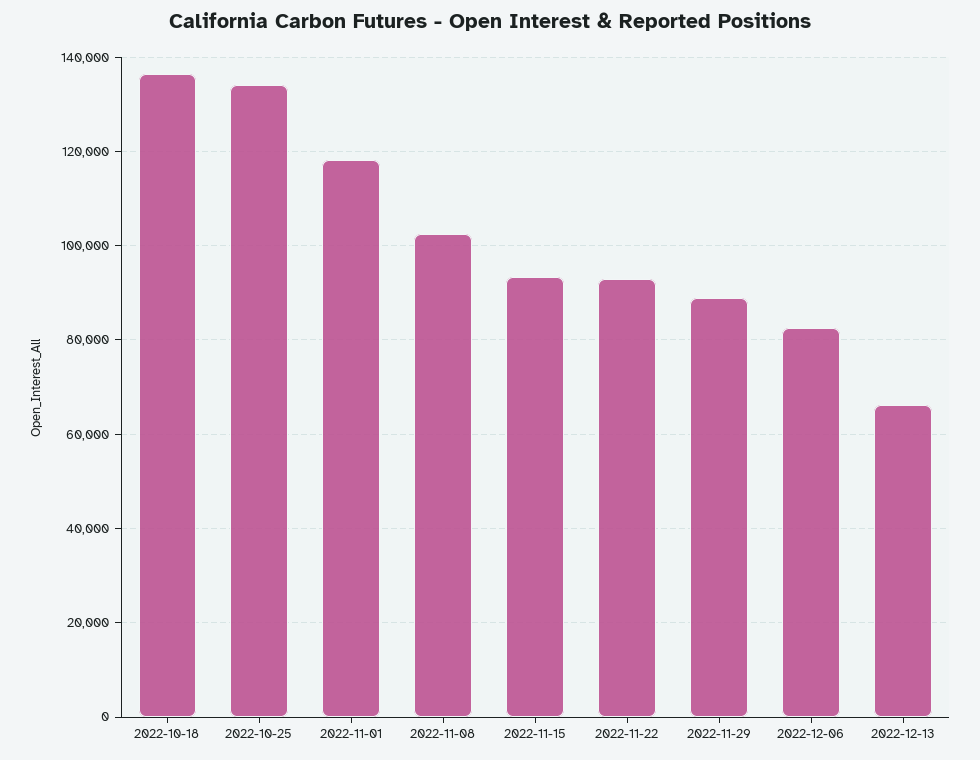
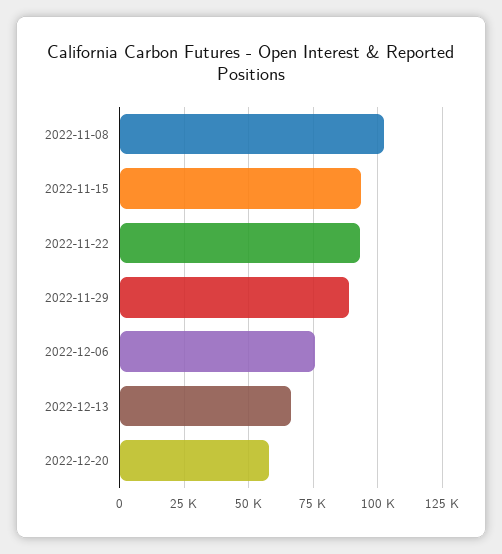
2022-10-18: 136000 -> none
2022-10-25: 134000 -> none
2022-11-01: 118000 -> none
2022-12-06: 82000 -> 75000
2022-12-20: none -> 57500

